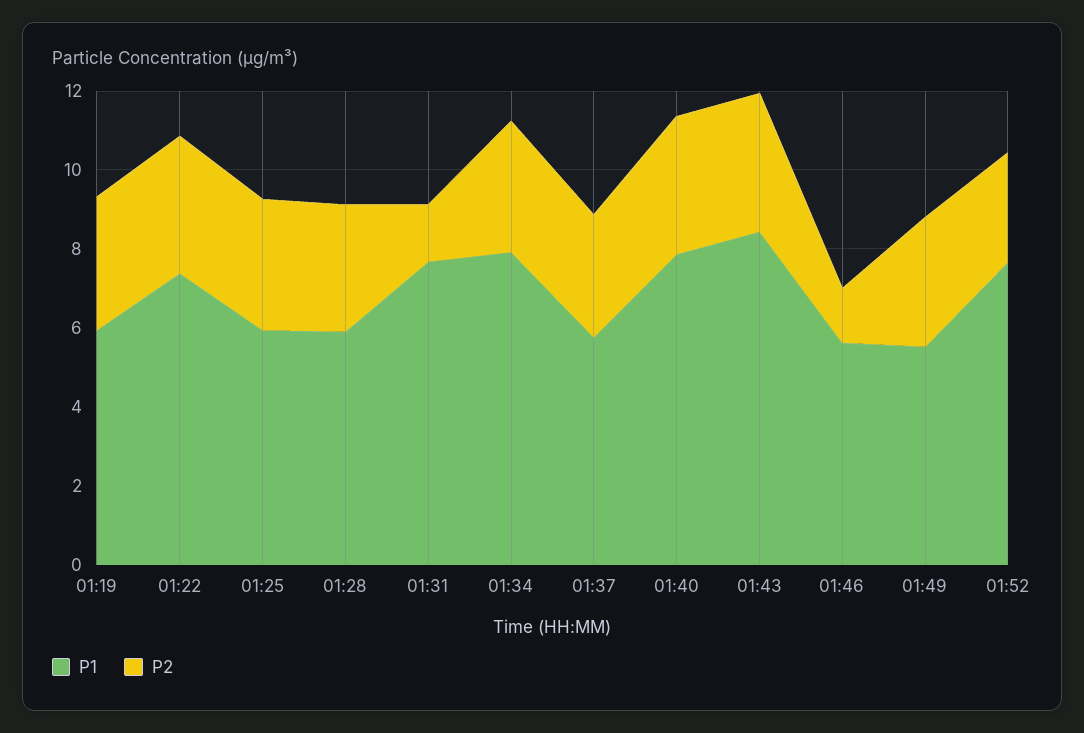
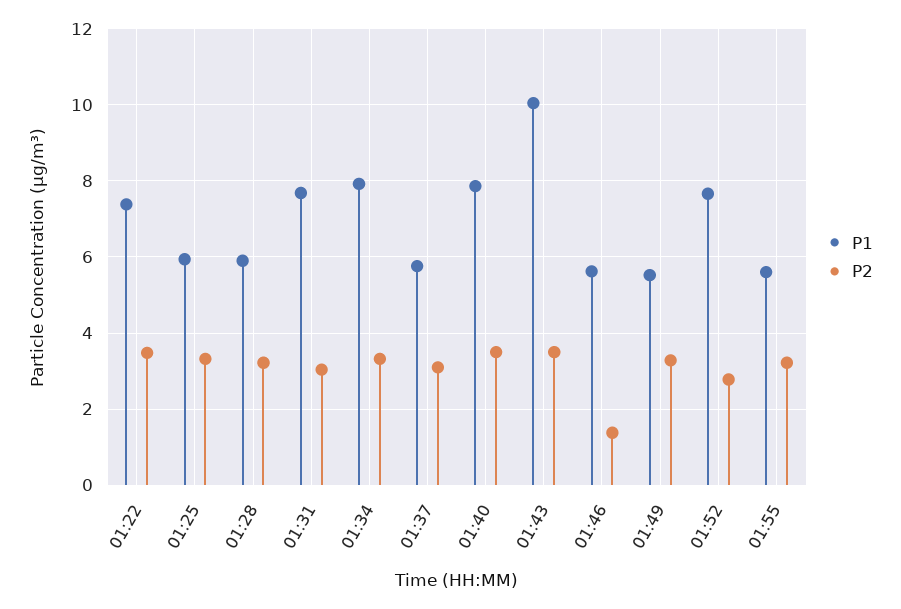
P1, 01:19: 6 -> none
P2, 01:19: 3.5 -> none
P2, 01:31: 1.5 -> 3
P1, 01:43: 8.5 -> 10
P1, 01:55: none -> 5.6
P2, 01:55: none -> 3.2

